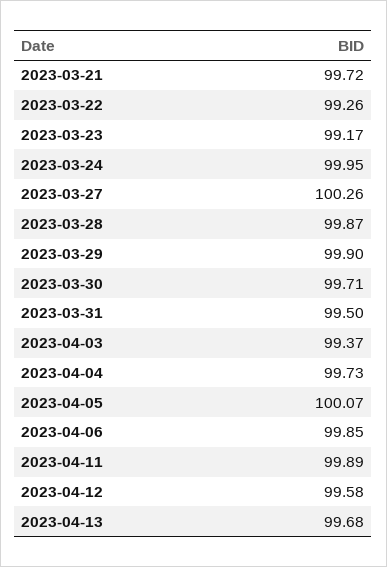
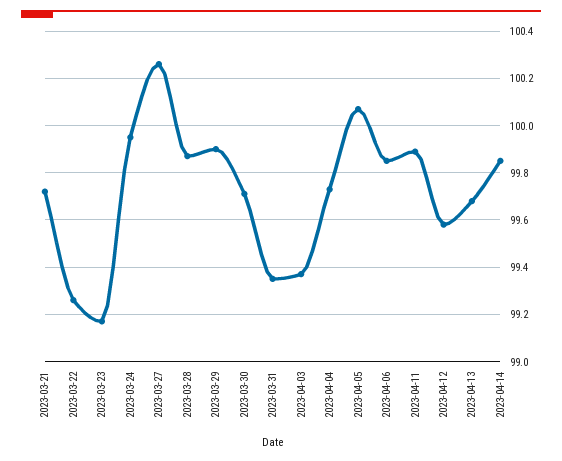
2023-03-31: 99.5 -> 99.35
2023-04-14: none -> 99.85

